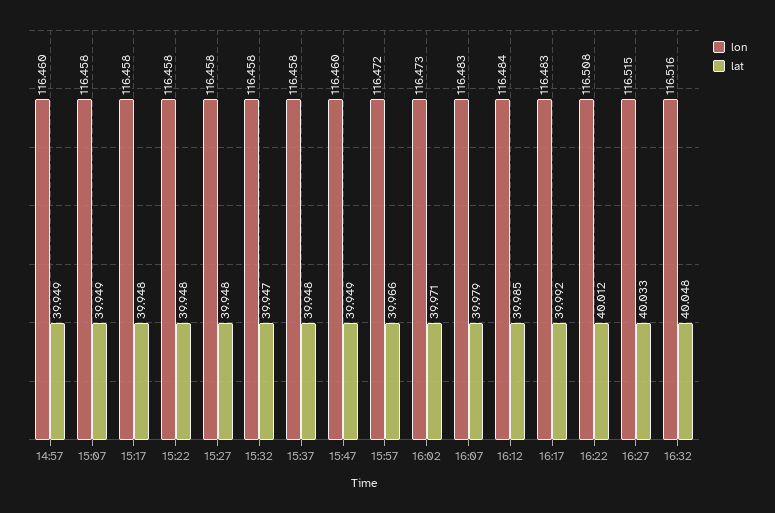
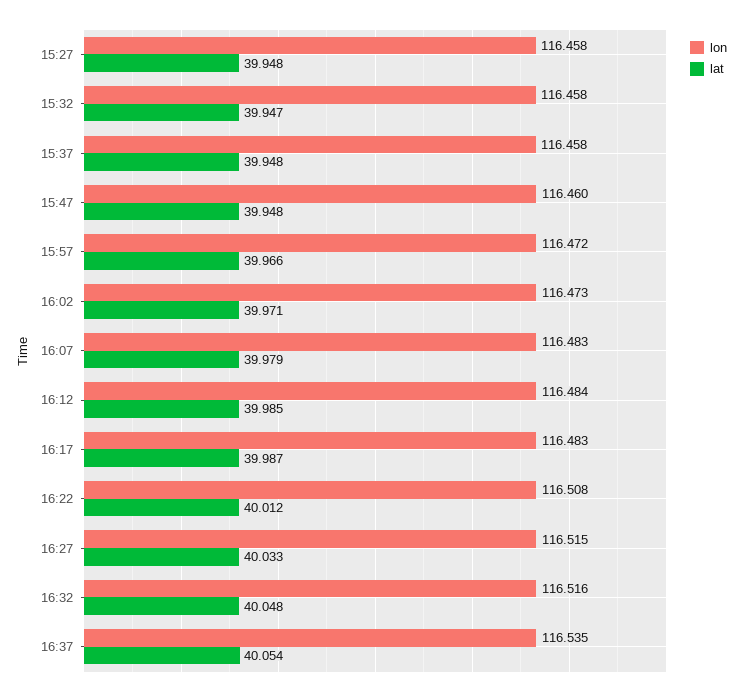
lon, 14:57: 116.46 -> none
lat, 14:57: 39.949 -> none
lon, 15:07: 116.458 -> none
lat, 15:07: 39.949 -> none
lon, 15:17: 116.458 -> none
lat, 15:17: 39.948 -> none
lon, 15:22: 116.458 -> none
lat, 15:22: 39.948 -> none
lat, 15:47: 39.949 -> 39.948
lat, 16:17: 39.992 -> 39.987
lon, 16:37: none -> 116.535
lat, 16:37: none -> 40.054

